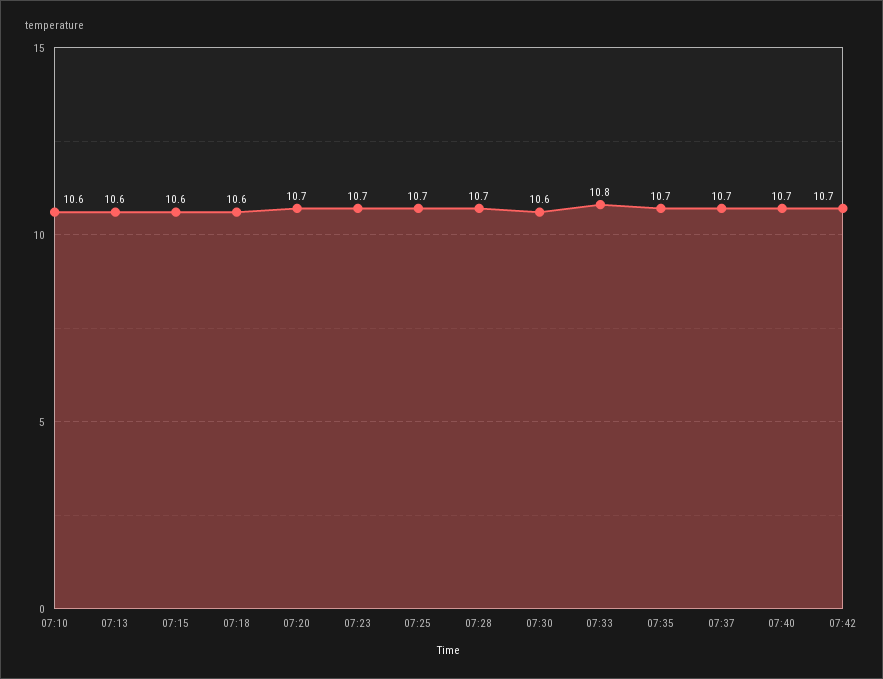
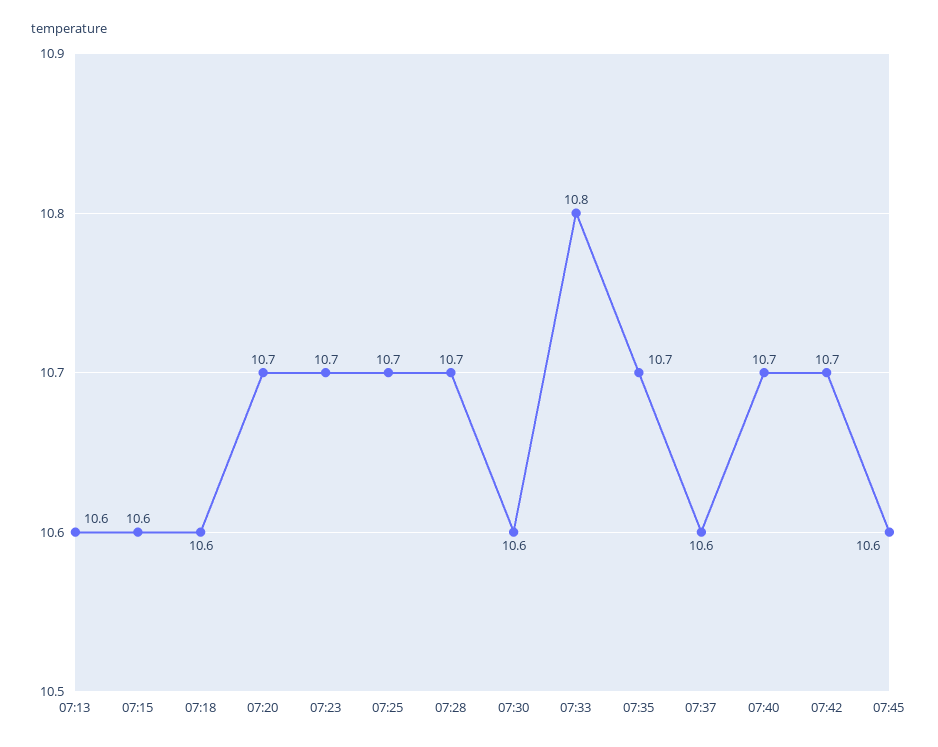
07:10: 10.6 -> none
07:37: 10.7 -> 10.6
07:45: none -> 10.6

